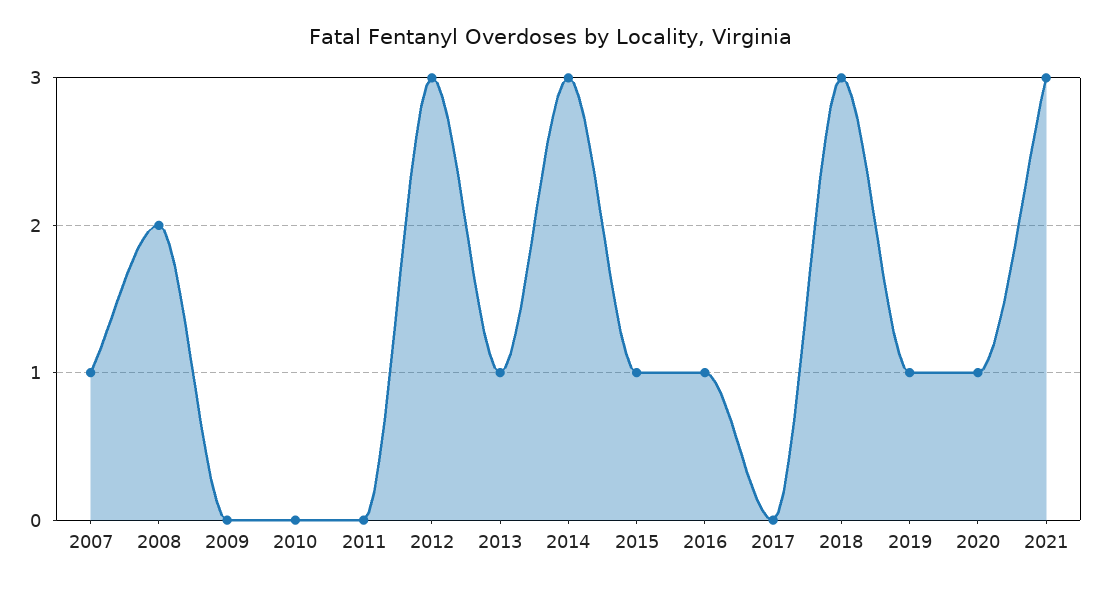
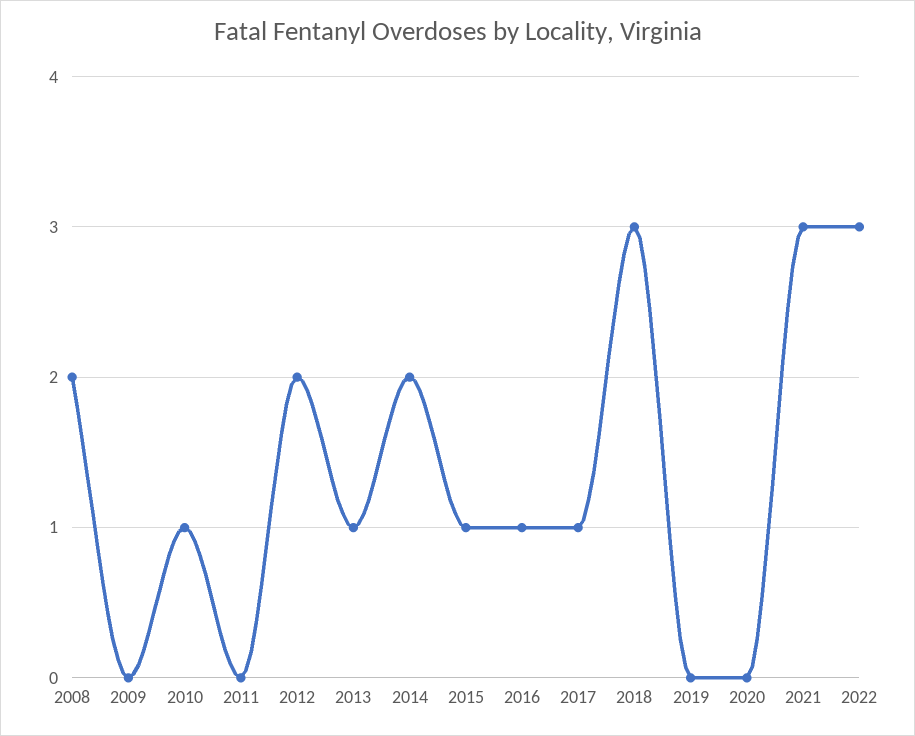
2007: 1 -> none
2010: 0 -> 1
2012: 3 -> 2
2014: 3 -> 2
2017: 0 -> 1
2019: 1 -> 0
2020: 1 -> 0
2022: none -> 3

